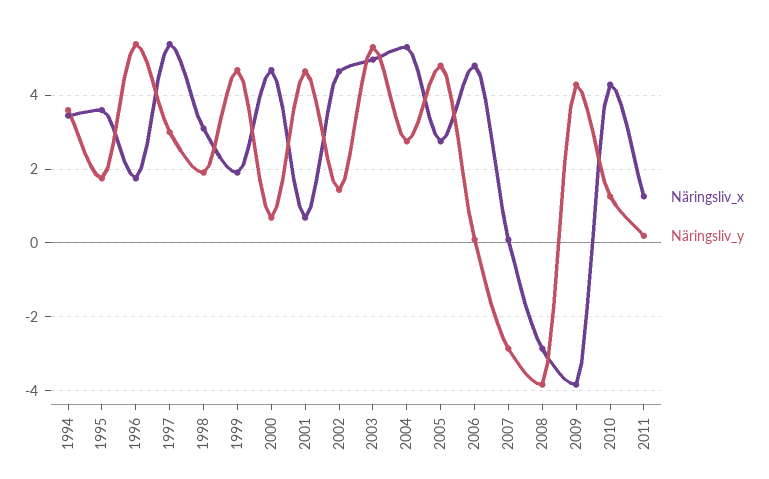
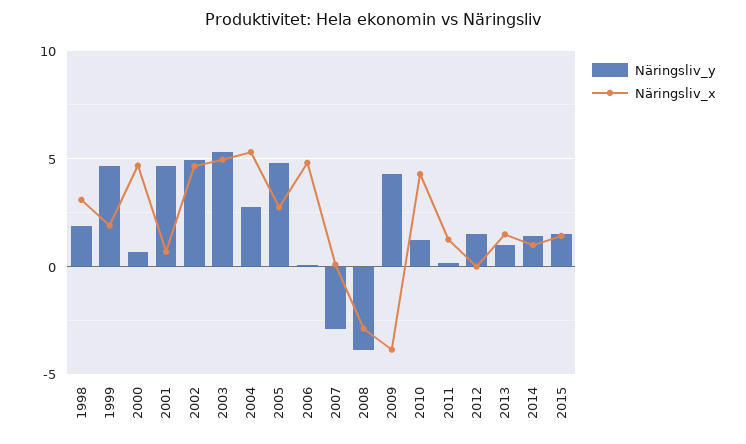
Näringsliv_x, 1994: 3.4 -> none
Näringsliv_y, 1994: 3.6 -> none
Näringsliv_x, 1995: 3.6 -> none
Näringsliv_y, 1995: 1.8 -> none
Näringsliv_x, 1996: 1.8 -> none
Näringsliv_y, 1996: 5.4 -> none
Näringsliv_x, 1997: 5.4 -> none
Näringsliv_y, 1997: 3 -> none
Näringsliv_y, 2002: 1.4 -> 5
Näringsliv_y, 2012: none -> 1.5
Näringsliv_x, 2012: none -> 0
Näringsliv_y, 2013: none -> 1
Näringsliv_x, 2013: none -> 1.5
Näringsliv_y, 2014: none -> 1.5
Näringsliv_x, 2014: none -> 1
Näringsliv_y, 2015: none -> 1.5
Näringsliv_x, 2015: none -> 1.5

